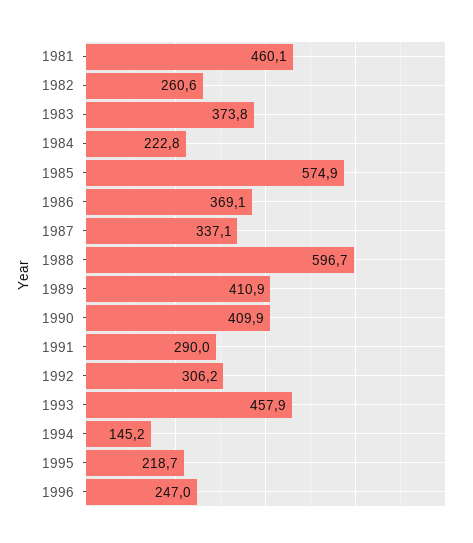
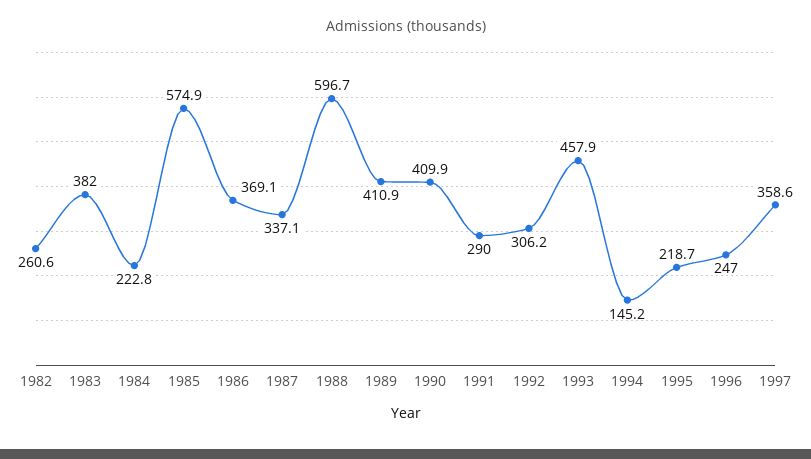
1981: 460.1 -> none
1983: 373.8 -> 382
1997: none -> 358.6

